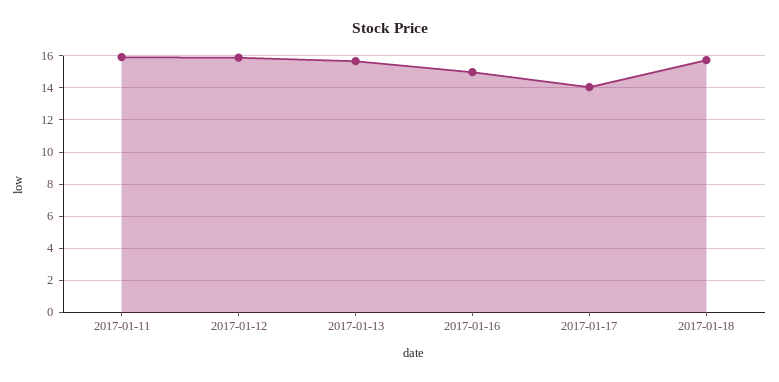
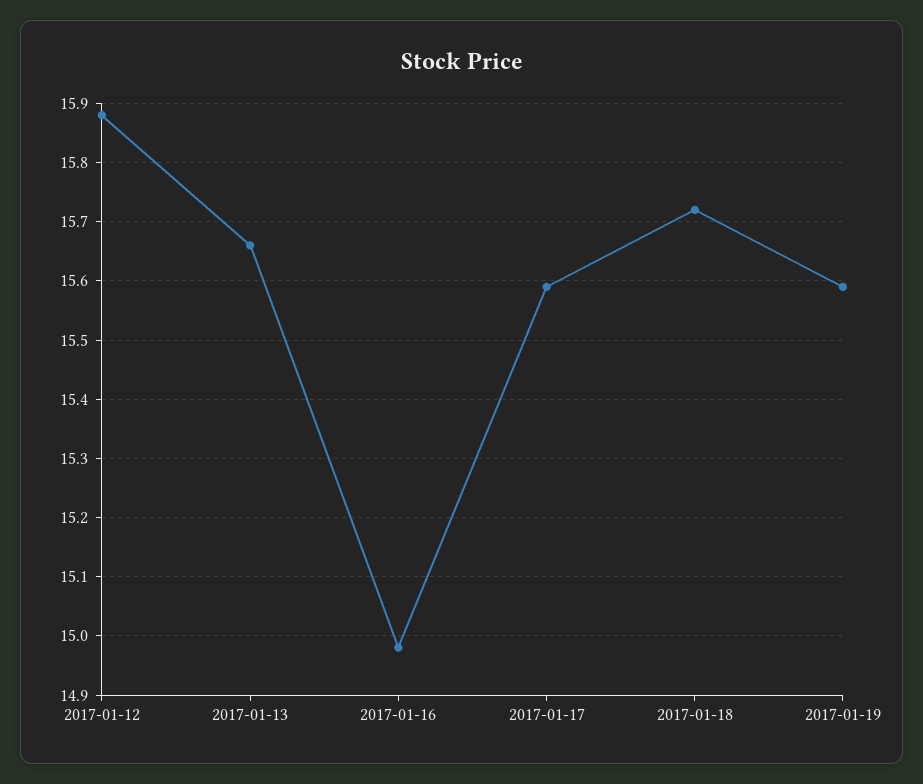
2017-01-11: 16 -> none
2017-01-17: 14 -> 15.6
2017-01-19: none -> 15.6

